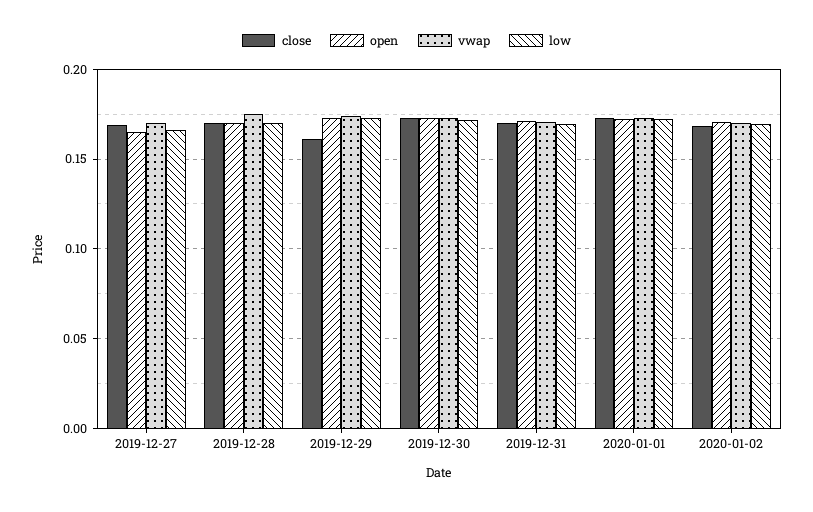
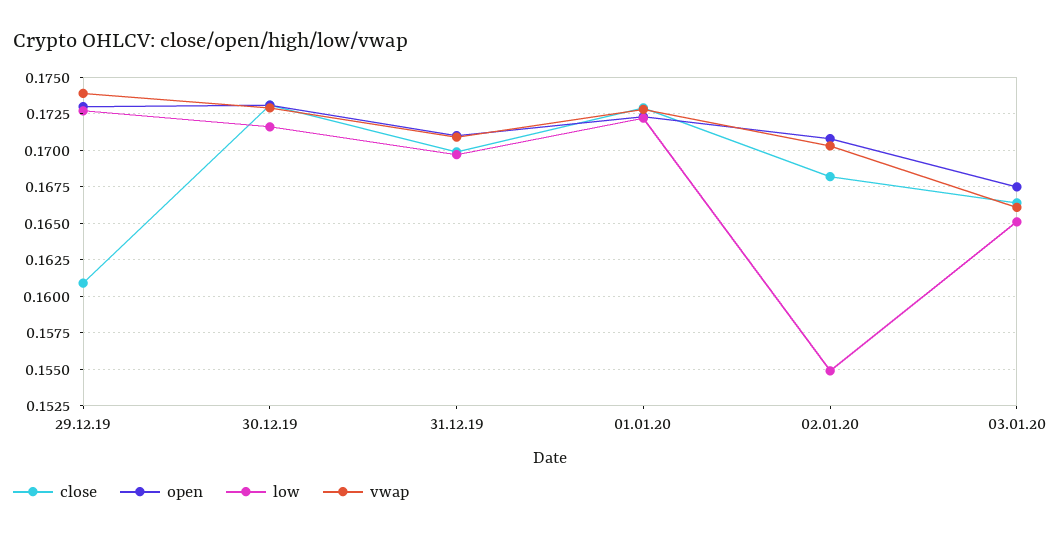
close, 2019-12-27: 0.17 -> none
open, 2019-12-27: 0.165 -> none
vwap, 2019-12-27: 0.17 -> none
low, 2019-12-27: 0.165 -> none
close, 2019-12-28: 0.17 -> none
open, 2019-12-28: 0.17 -> none
vwap, 2019-12-28: 0.175 -> none
low, 2019-12-28: 0.17 -> none
low, 2020-01-02: 0.17 -> 0.155
close, 03.01.20: none -> 0.1665
open, 03.01.20: none -> 0.1675
low, 03.01.20: none -> 0.165
vwap, 03.01.20: none -> 0.166

